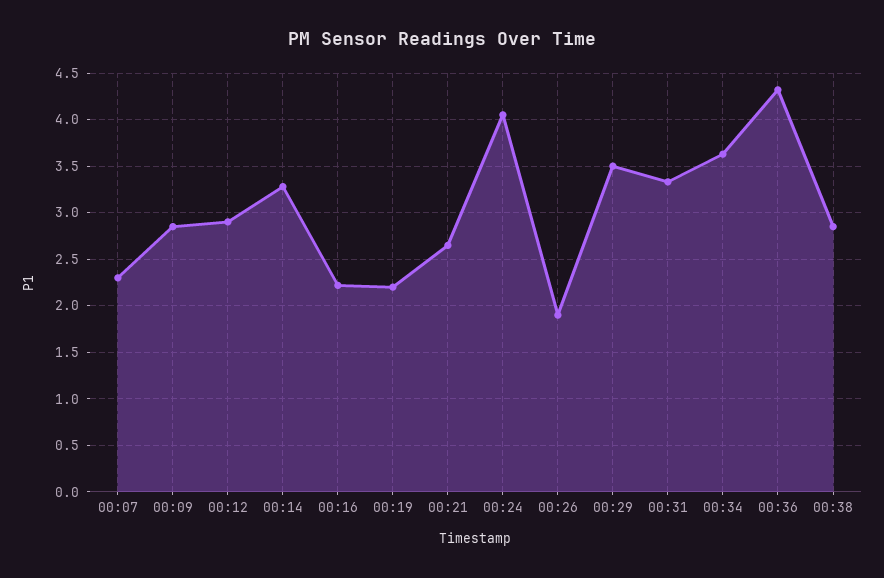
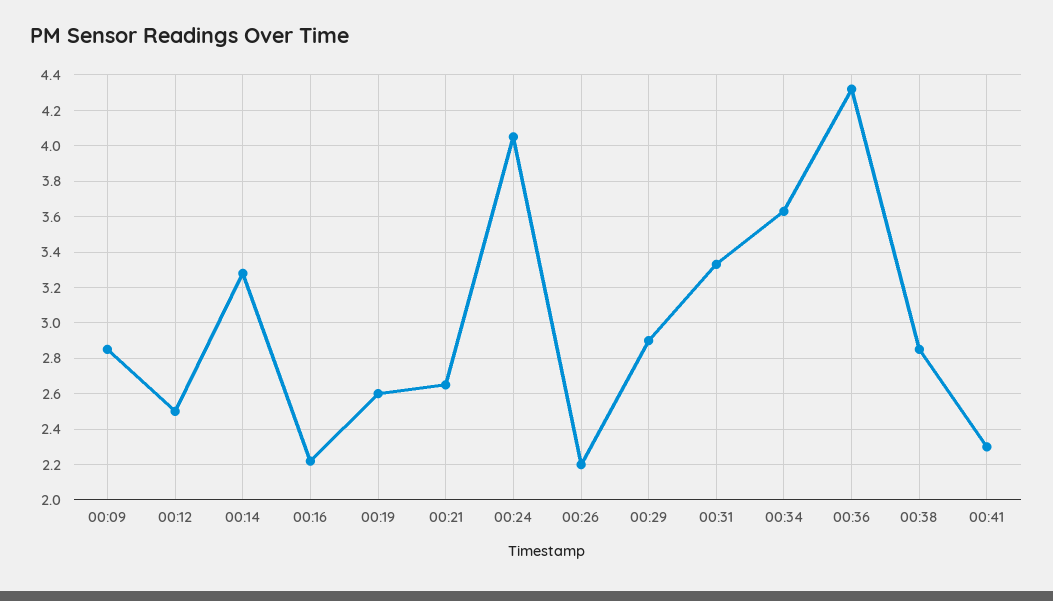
00:07: 2.3 -> none
00:12: 2.9 -> 2.5
00:19: 2.2 -> 2.6
00:26: 1.9 -> 2.2
00:29: 3.5 -> 2.9
00:41: none -> 2.3

